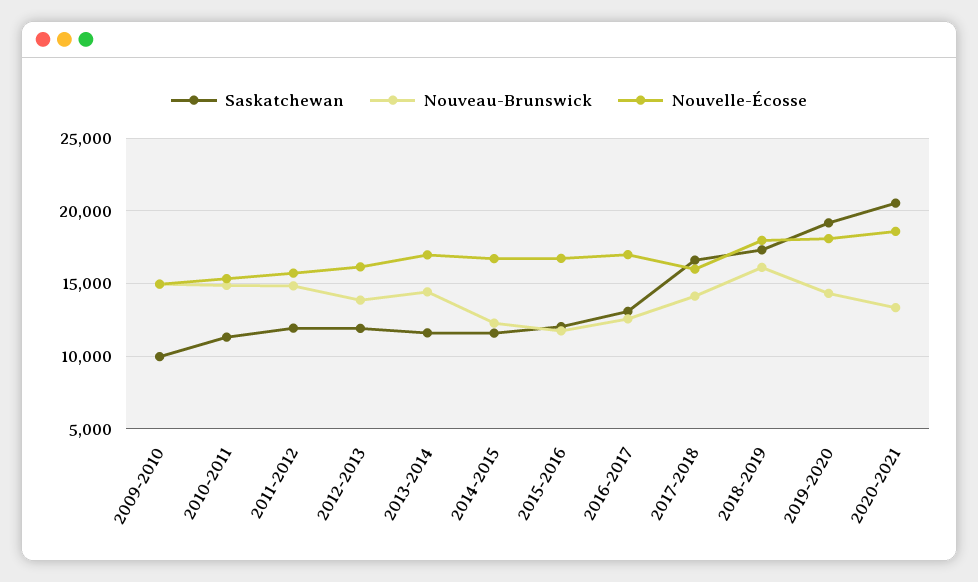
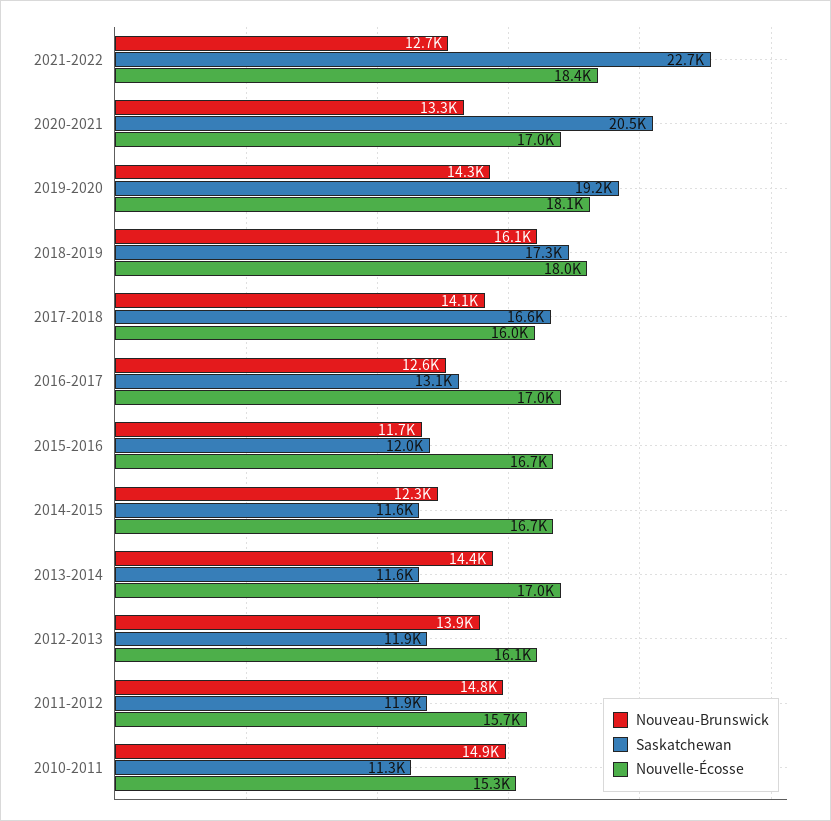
Saskatchewan, 2009-2010: 10000 -> none
Nouveau-Brunswick, 2009-2010: 15000 -> none
Nouvelle-Écosse, 2009-2010: 15000 -> none
Nouvelle-Écosse, 2020-2021: 18500 -> 17000
Nouveau-Brunswick, 2021-2022: none -> 12700
Saskatchewan, 2021-2022: none -> 22700
Nouvelle-Écosse, 2021-2022: none -> 18400

